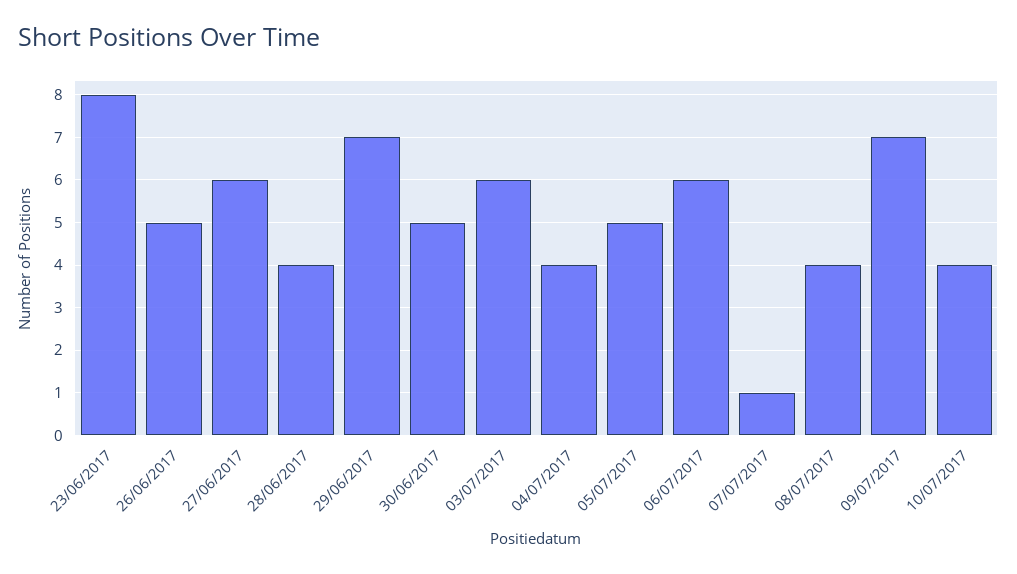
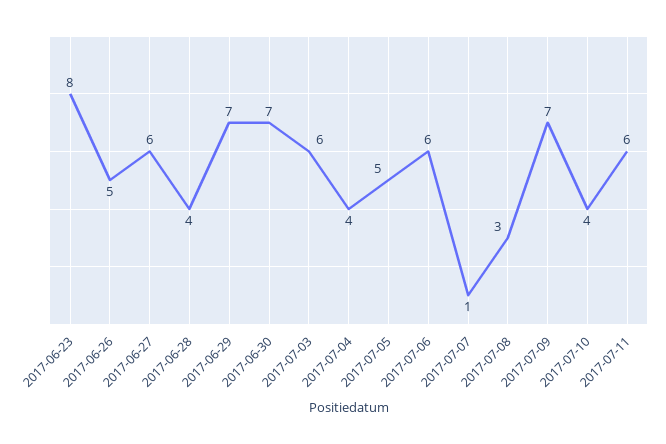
30/06/2017: 5 -> 7
08/07/2017: 4 -> 3
2017-07-11: none -> 6

